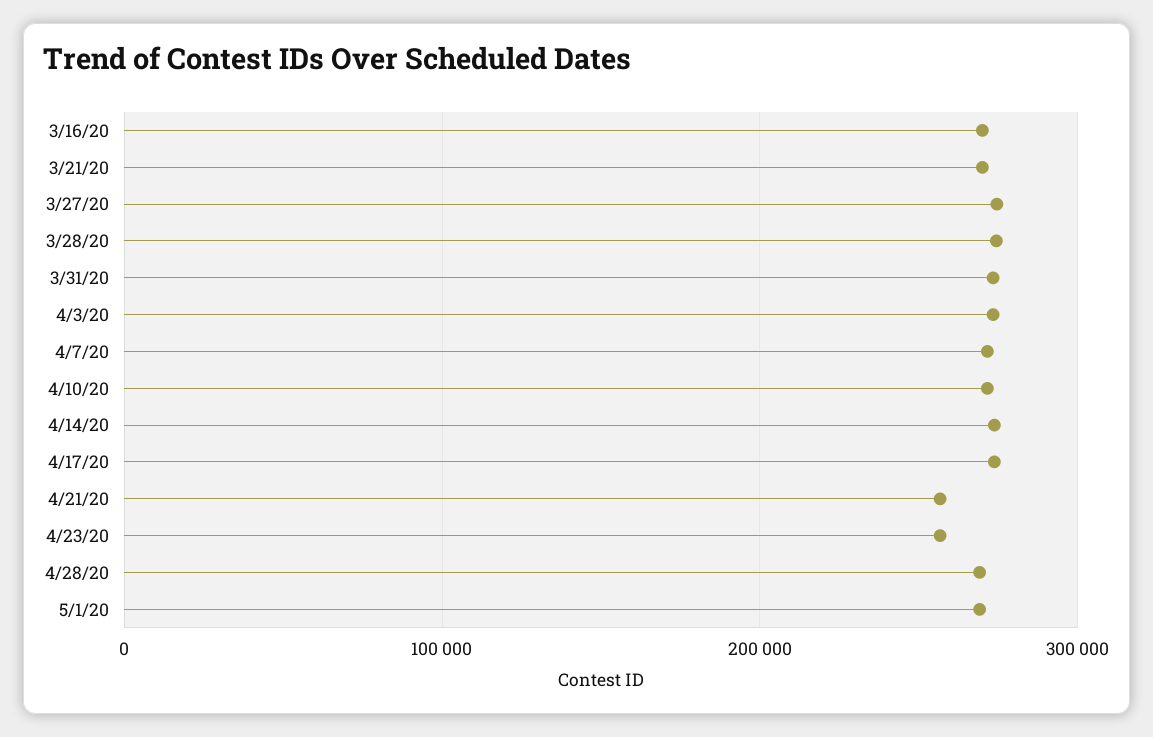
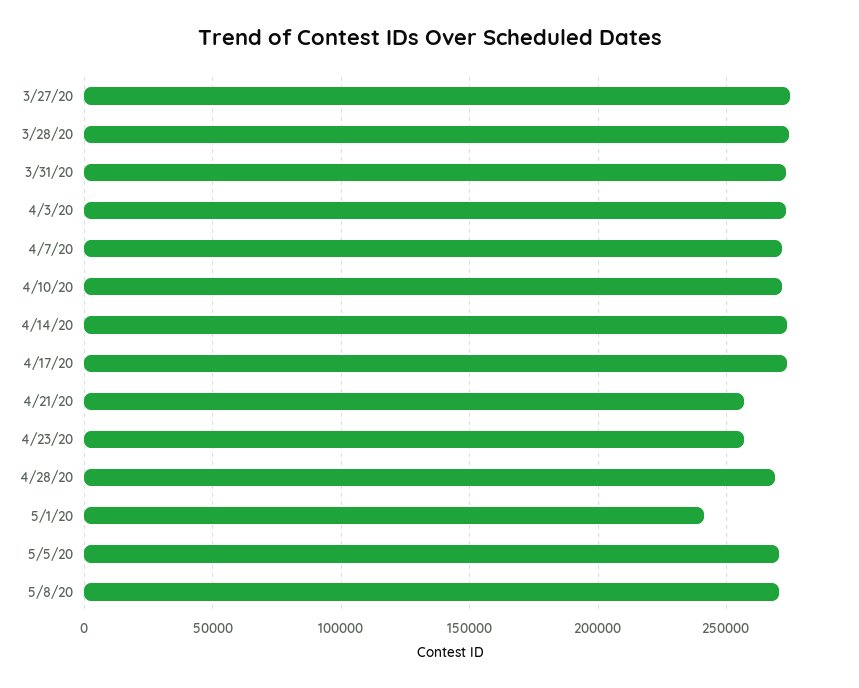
3/16/20: 270000 -> none
3/21/20: 270000 -> none
5/1/20: 270000 -> 240000
5/5/20: none -> 270000
5/8/20: none -> 270000

